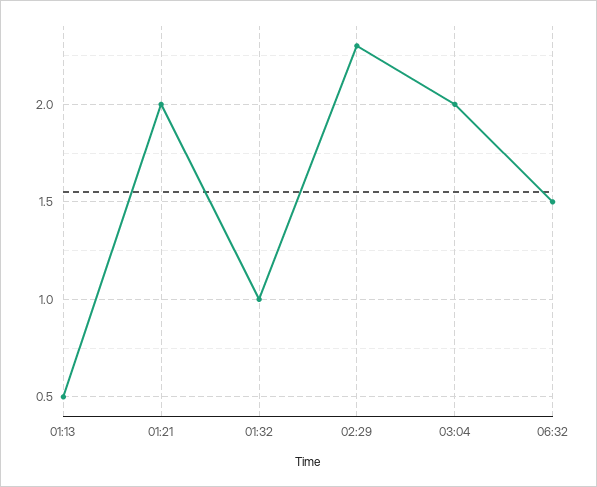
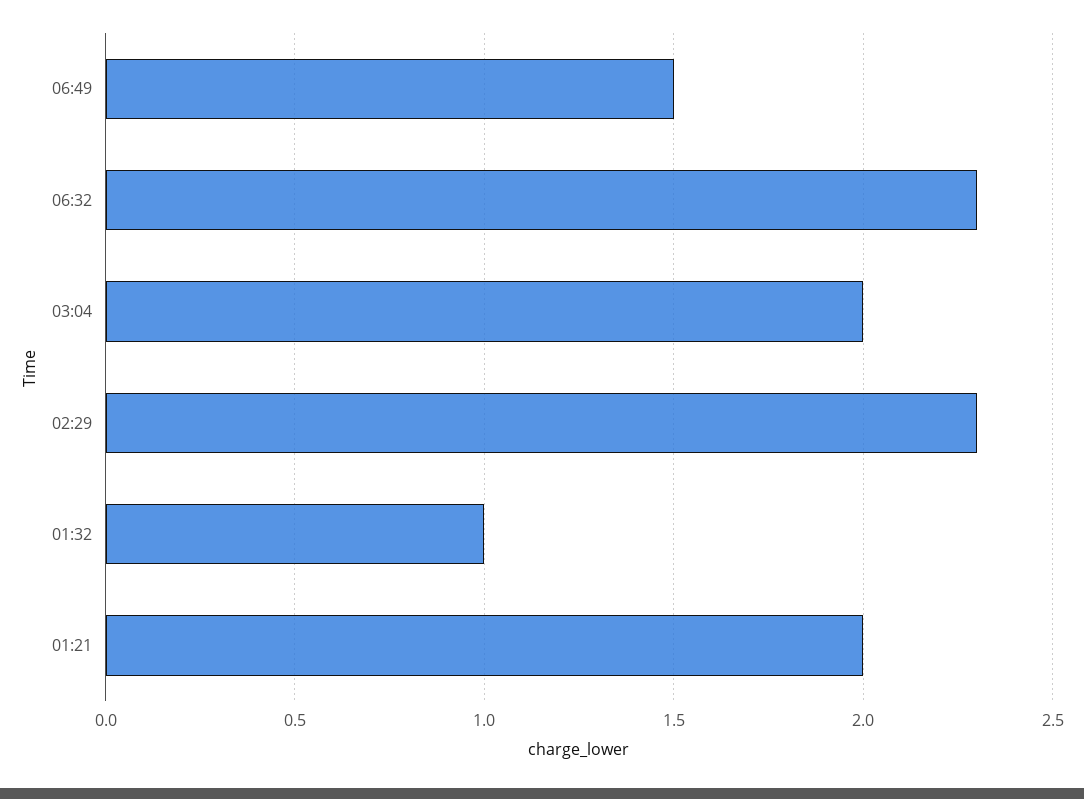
01:13: 0.5 -> none
06:32: 1.5 -> 2.3
06:49: none -> 1.5

